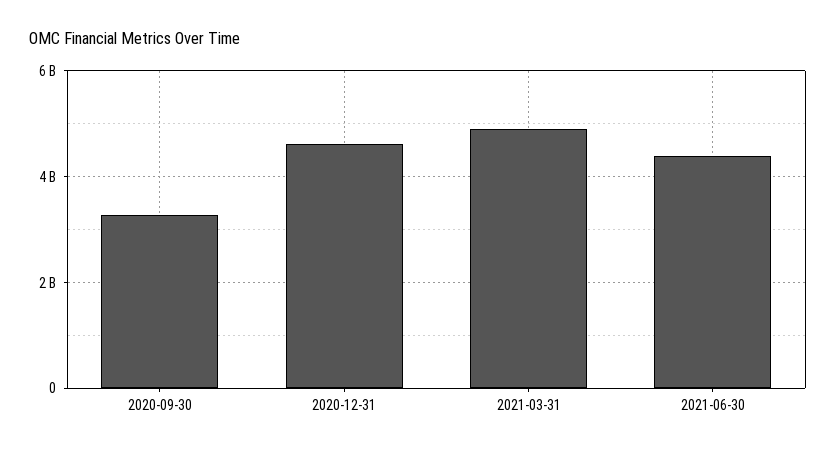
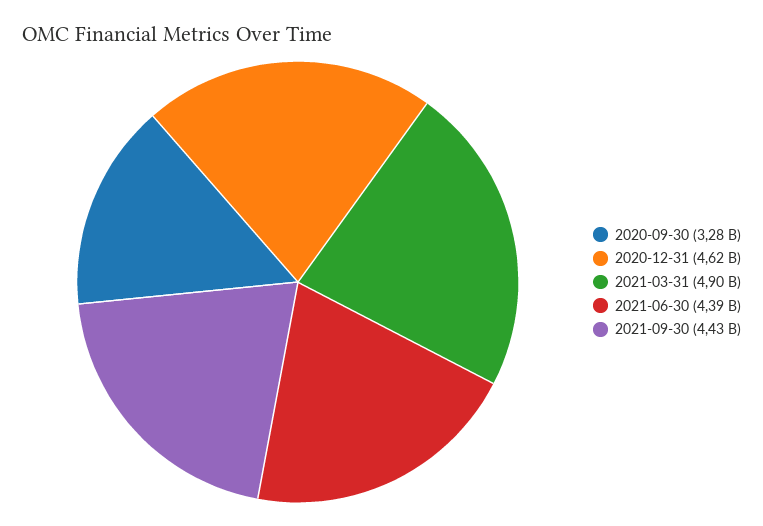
2021-09-30: none -> 4430000000

